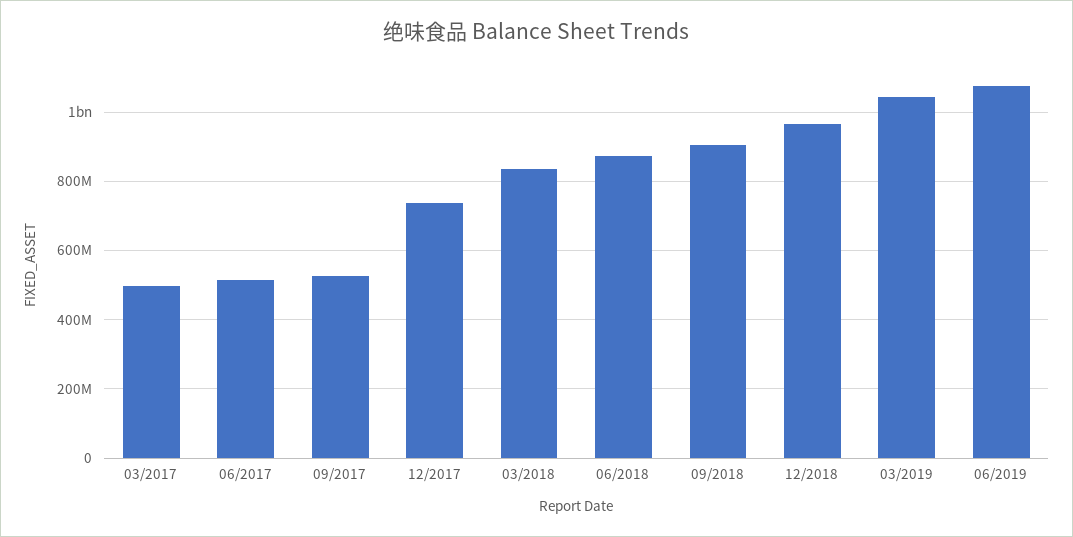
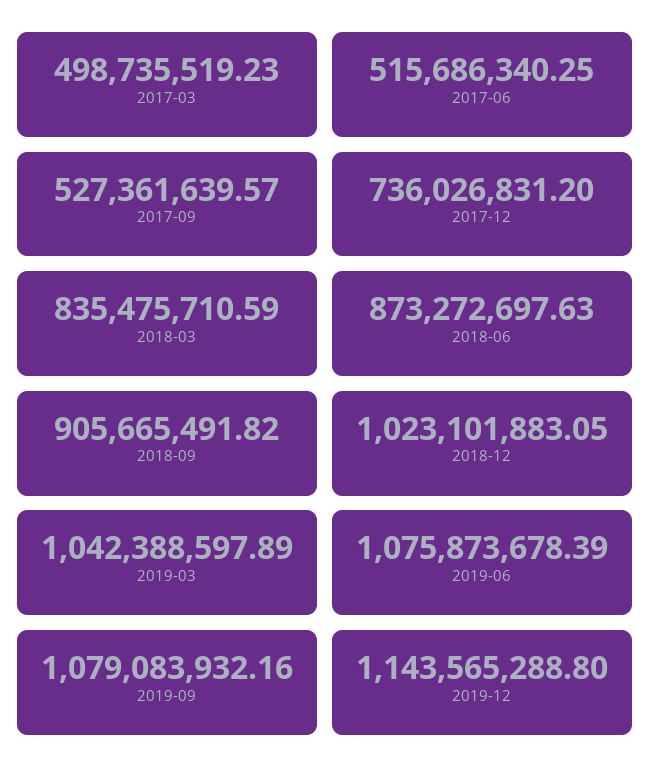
12/2018: 960000000 -> 1023101883.05
2019-09: none -> 1079083932.16
2019-12: none -> 1143565288.8

